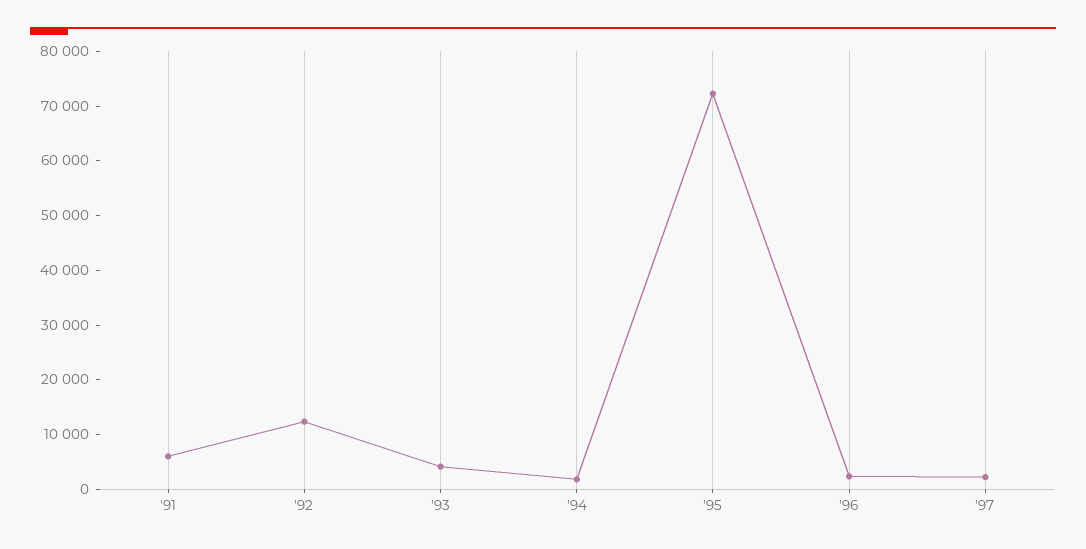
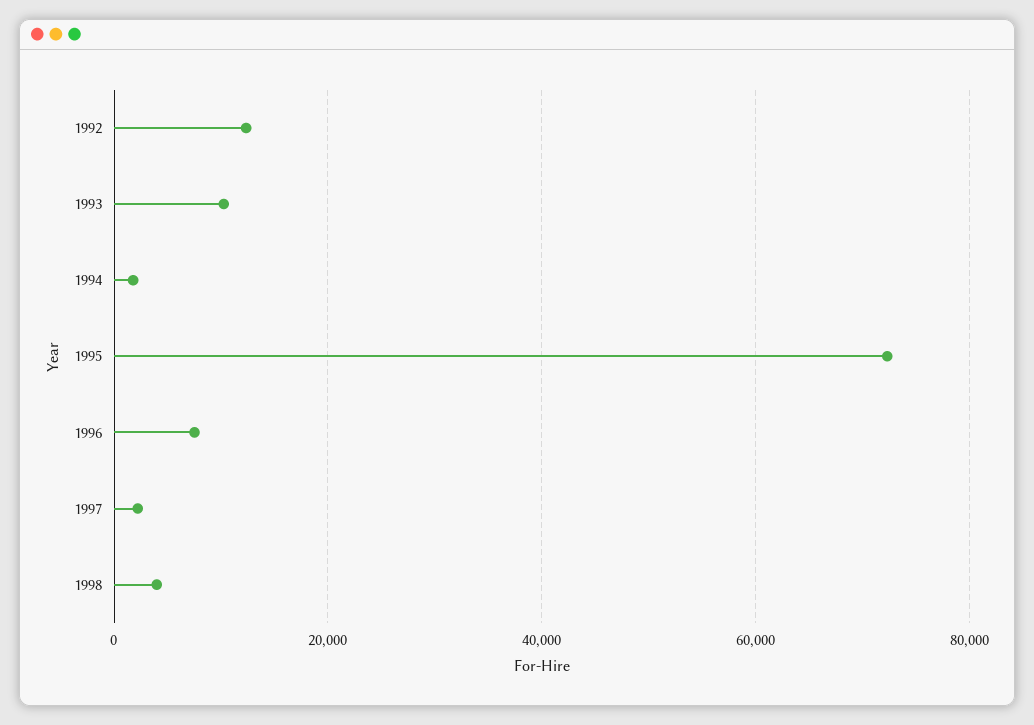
'91: 6000 -> none
'93: 4000 -> 10000
'96: 2000 -> 8000
1998: none -> 4000

